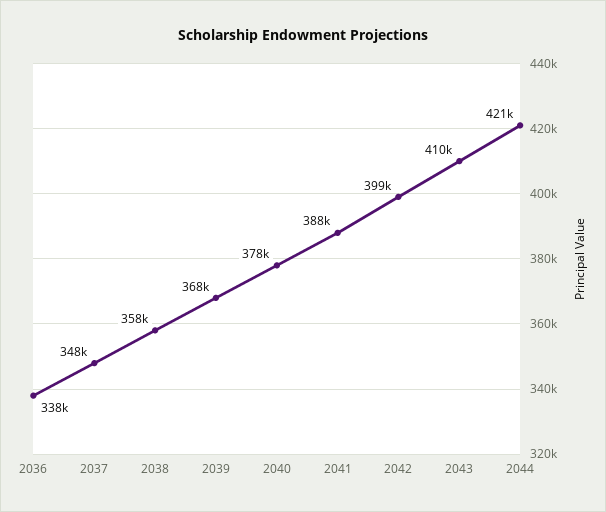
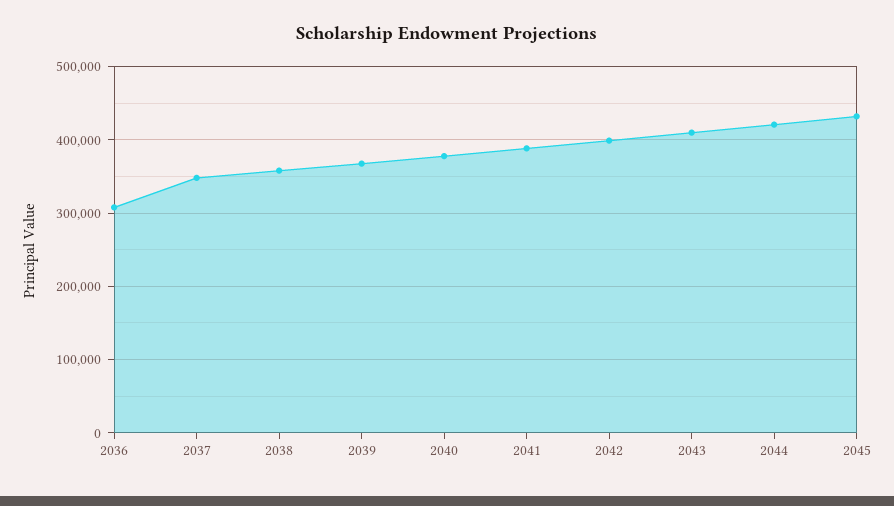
2036: 338000 -> 310000
2045: none -> 430000

